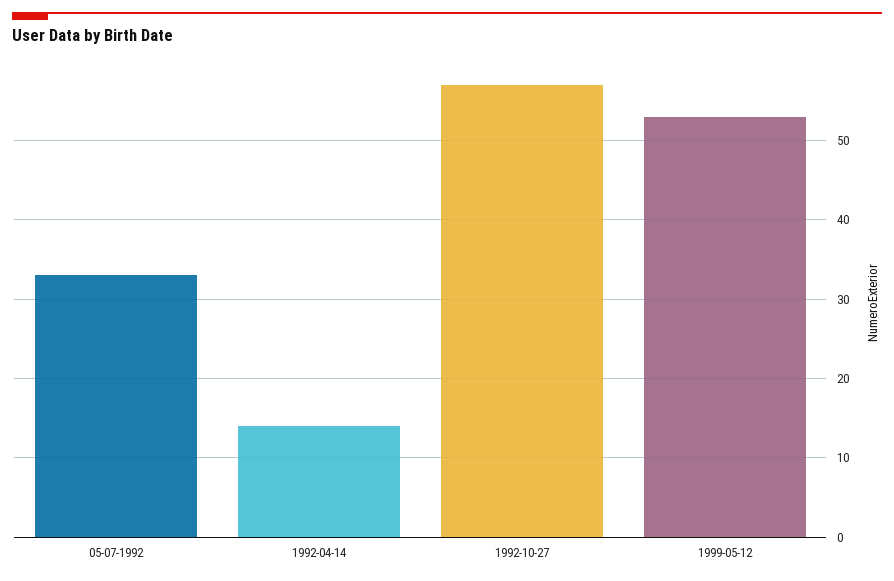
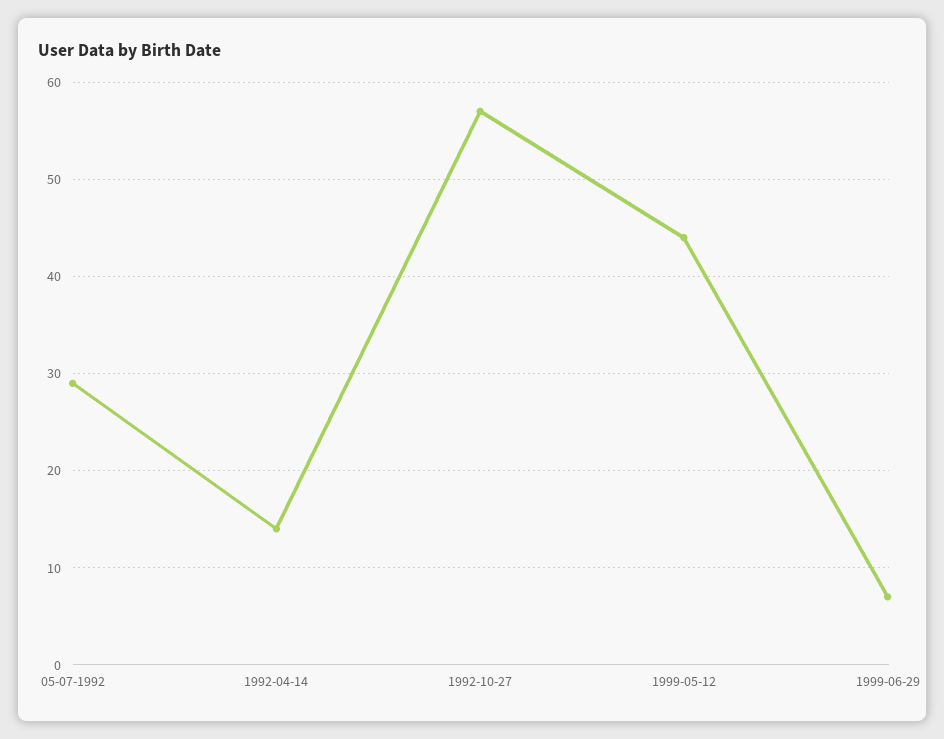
05-07-1992: 33 -> 29
1999-05-12: 53 -> 44
1999-06-29: none -> 7

